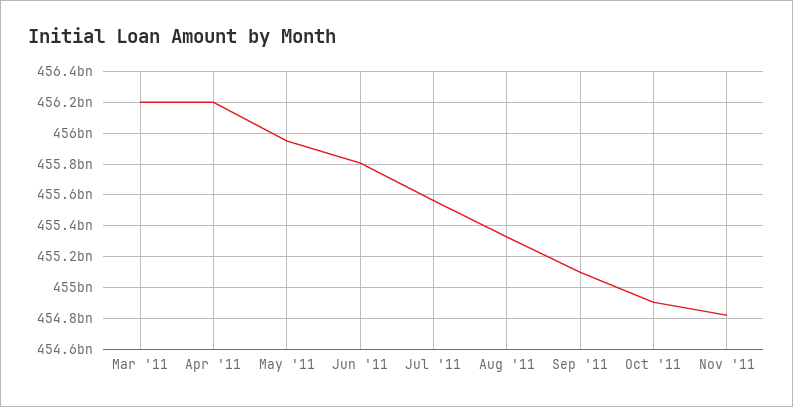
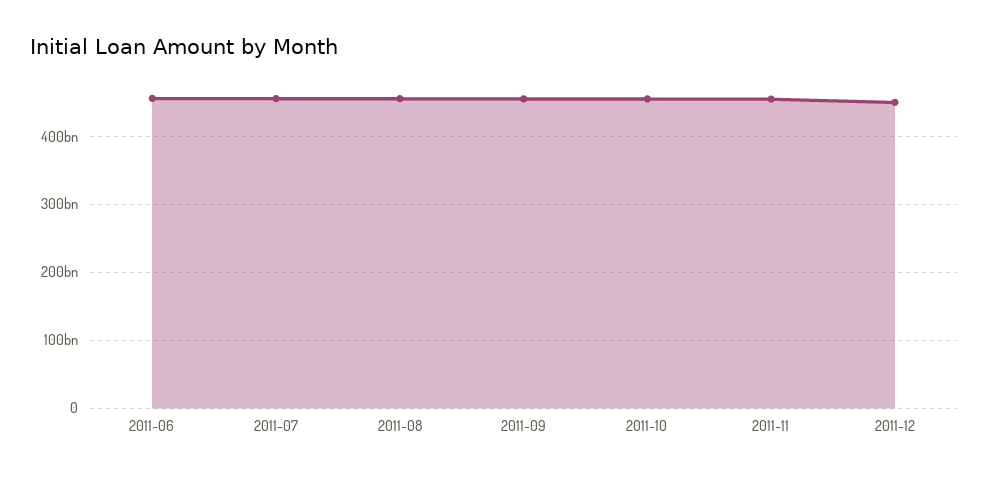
Mar '11: 456200000000 -> none
Apr '11: 456200000000 -> none
May '11: 455950000000 -> none
2011-12: none -> 450000000000

